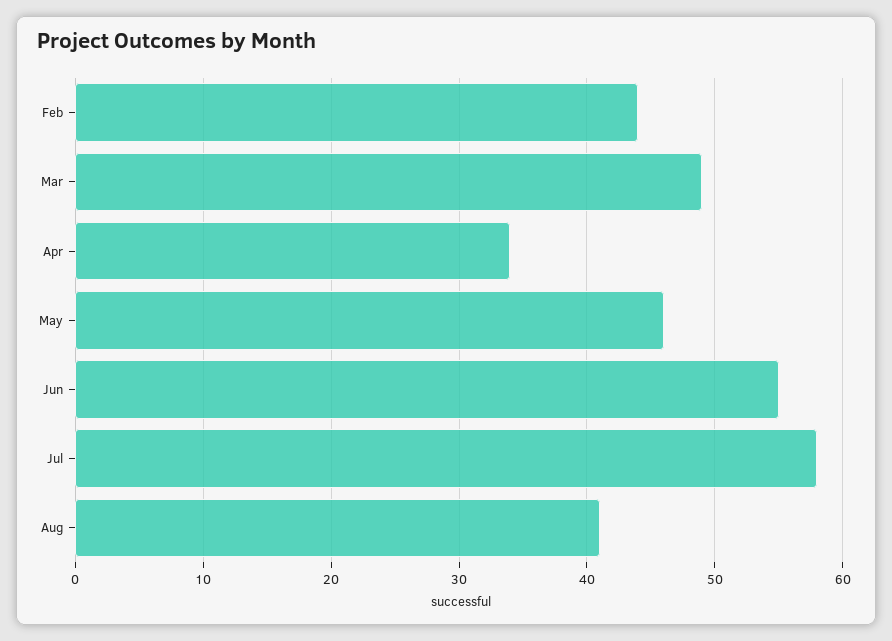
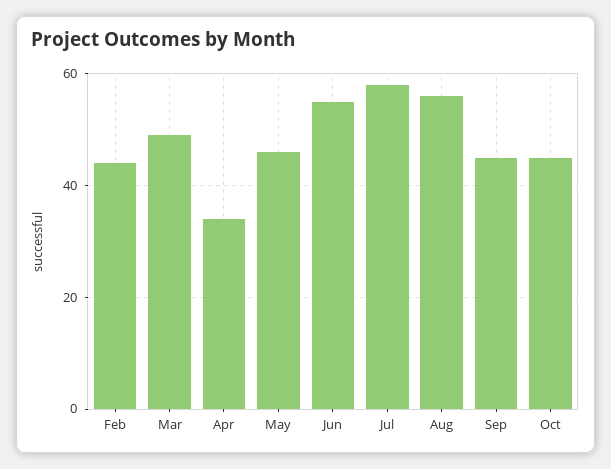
Aug: 41 -> 55
Sep: none -> 45
Oct: none -> 45

